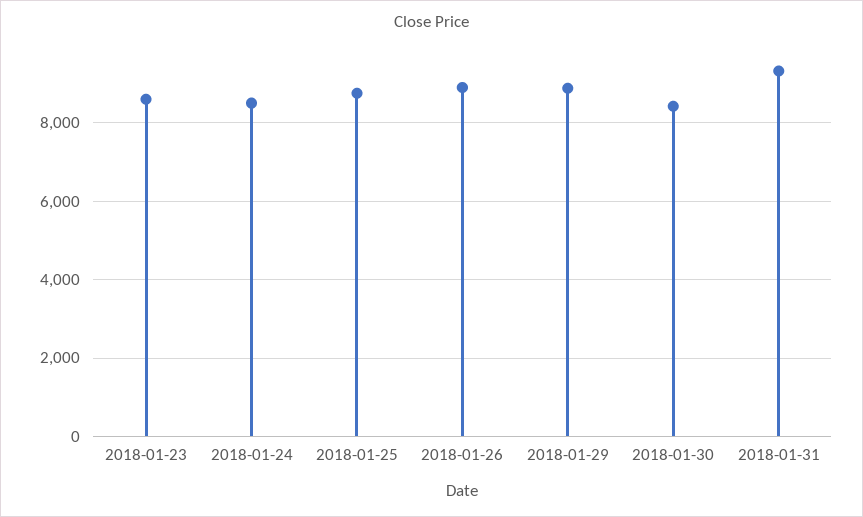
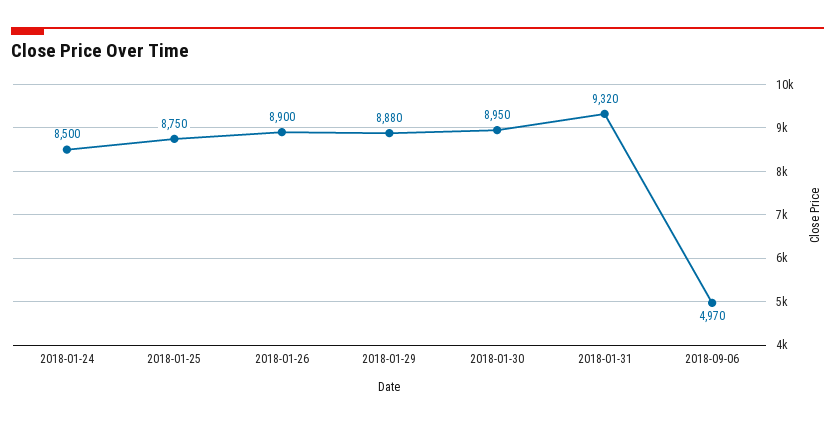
2018-01-23: 8600 -> none
2018-01-30: 8400 -> 8950
2018-09-06: none -> 4970

